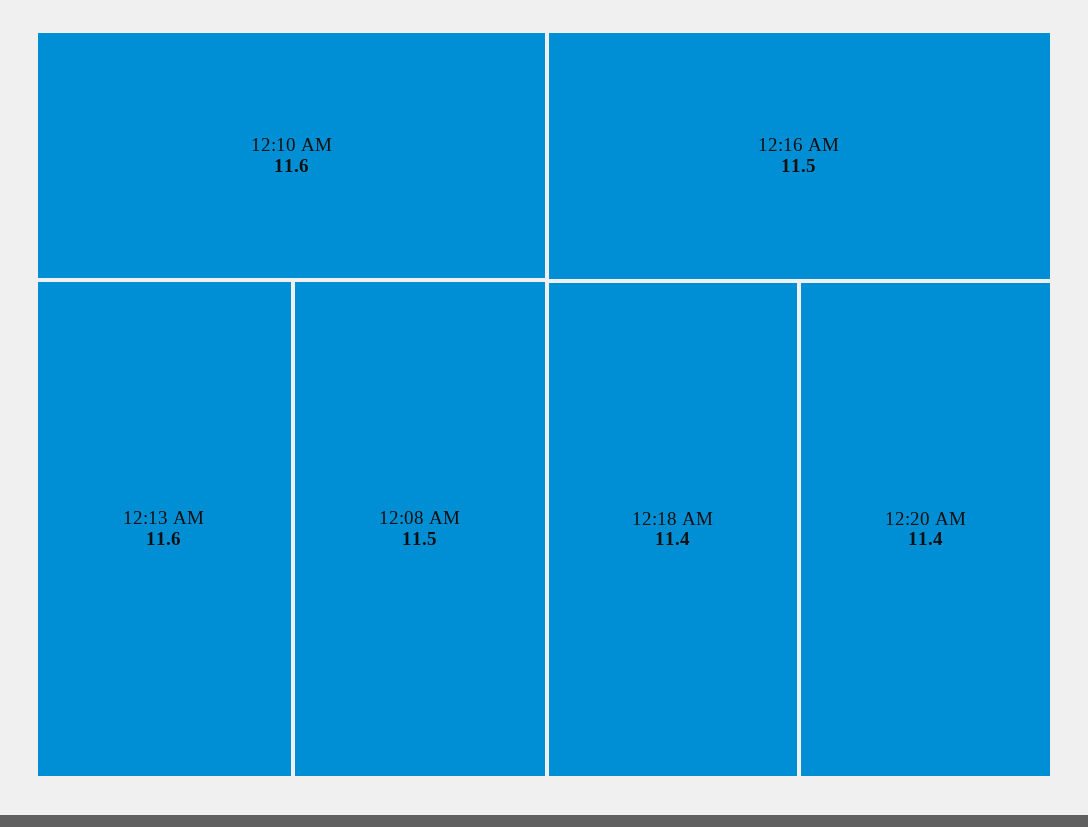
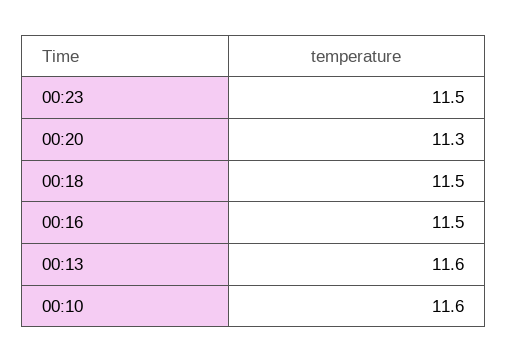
12:08 AM: 11.5 -> none
12:18 AM: 11.4 -> 11.5
12:20 AM: 11.4 -> 11.3
00:23: none -> 11.5

